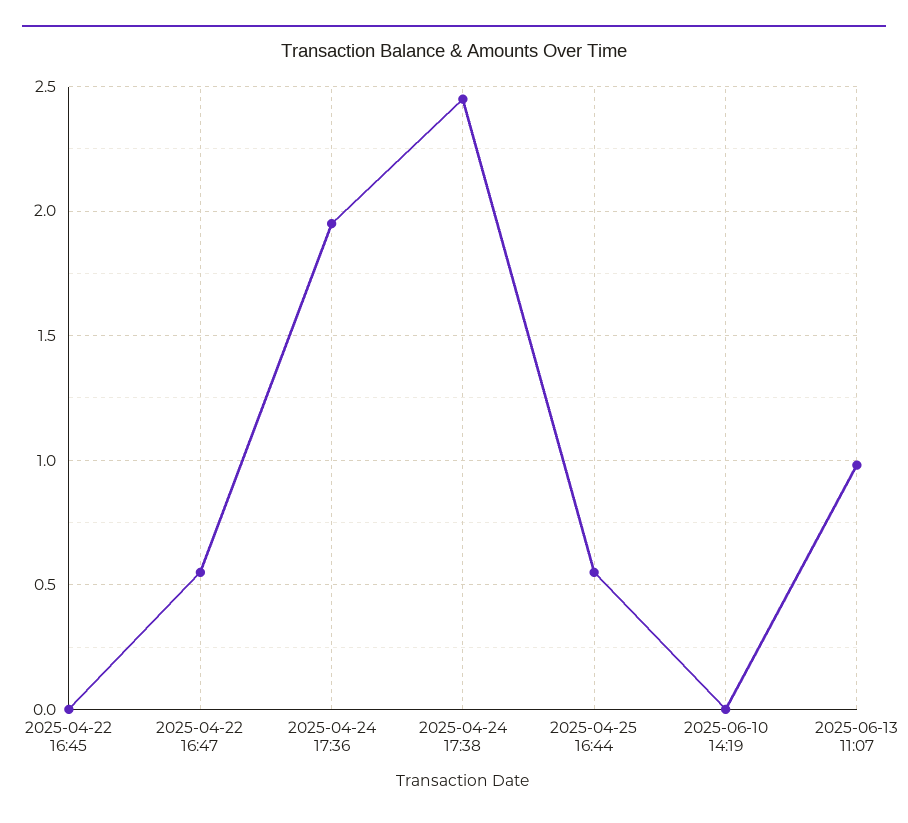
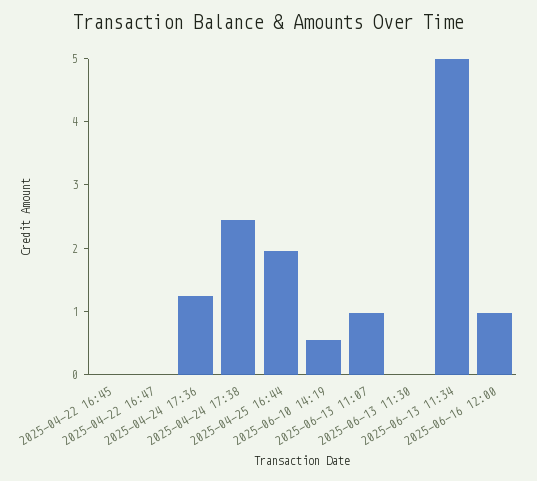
2025-04-22 16:47: 0.55 -> 0
2025-04-24 17:36: 1.95 -> 1.2
2025-04-25 16:44: 0.55 -> 2
2025-06-10 14:19: 0 -> 0.6
2025-06-13 11:30: none -> 0
2025-06-13 11:34: none -> 5
2025-06-16 12:00: none -> 1

